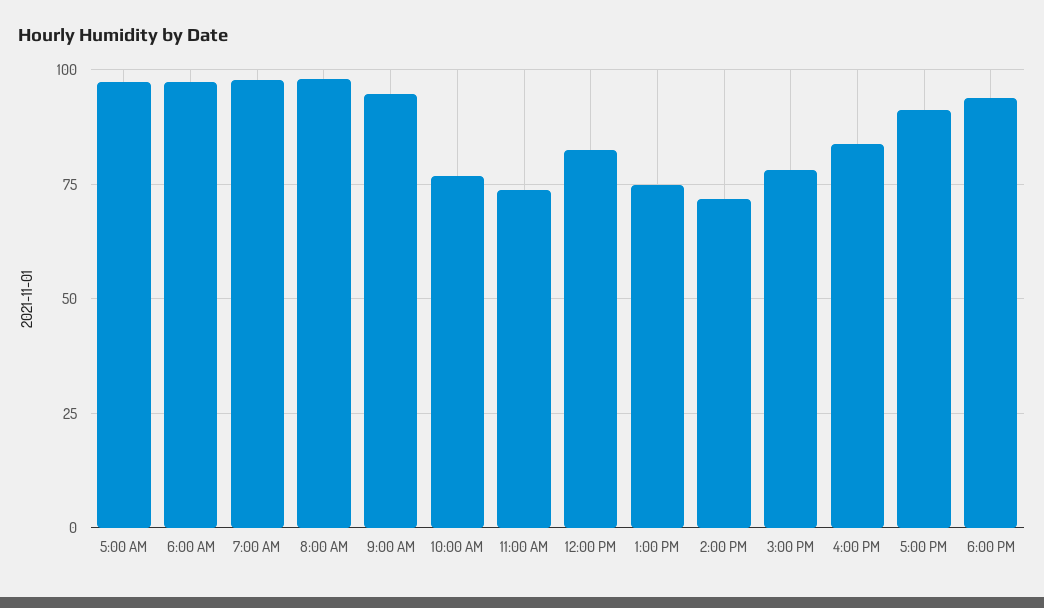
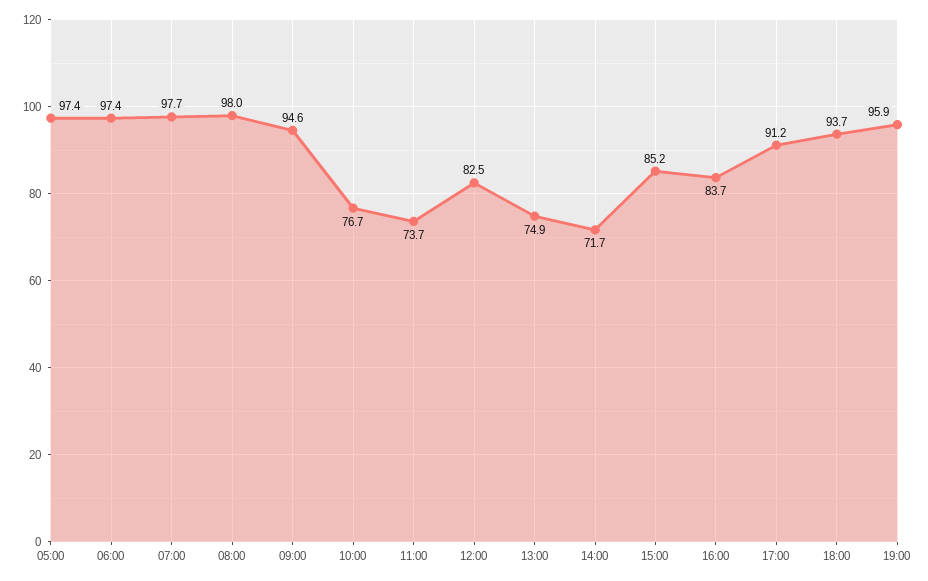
3:00 PM: 77.5 -> 85.2
19:00: none -> 95.9

